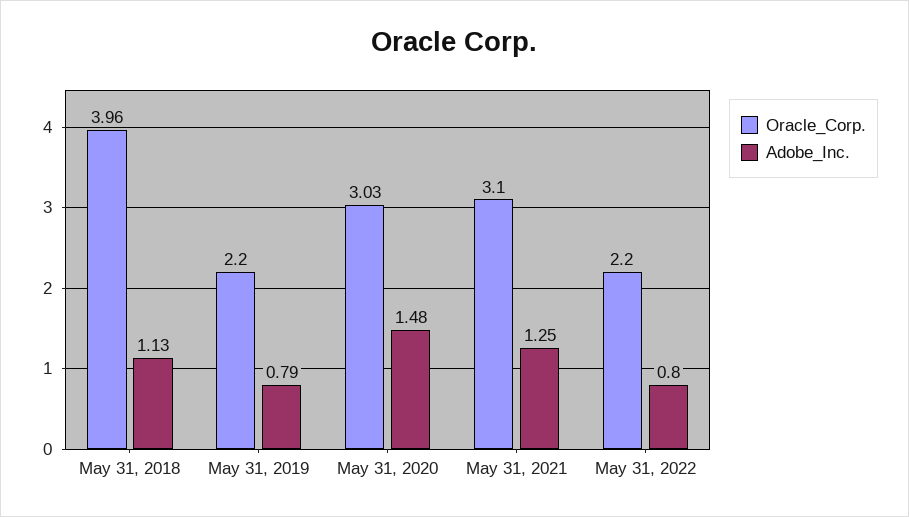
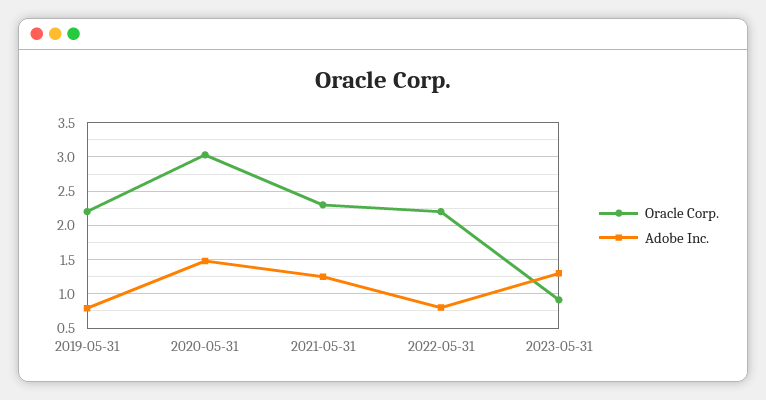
Oracle_Corp., May 31, 2018: 3.96 -> none
Adobe_Inc., May 31, 2018: 1.13 -> none
Oracle_Corp., May 31, 2021: 3.1 -> 2.3
Oracle_Corp., 2023-05-31: none -> 0.9
Adobe_Inc., 2023-05-31: none -> 1.3

